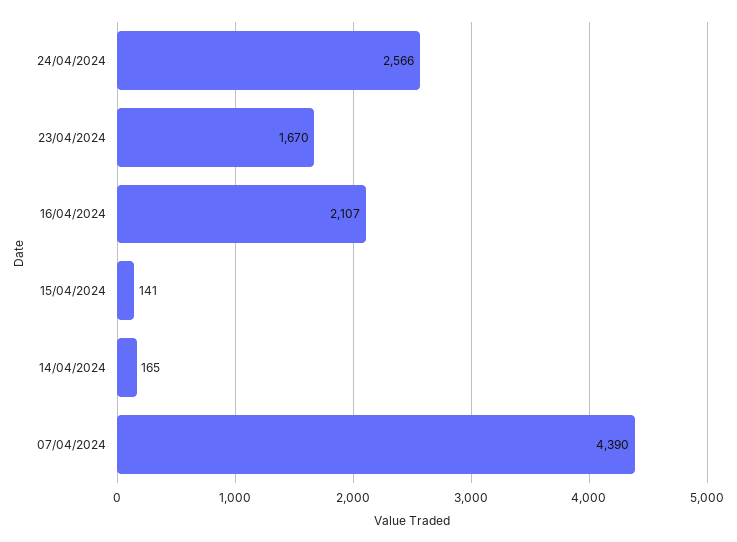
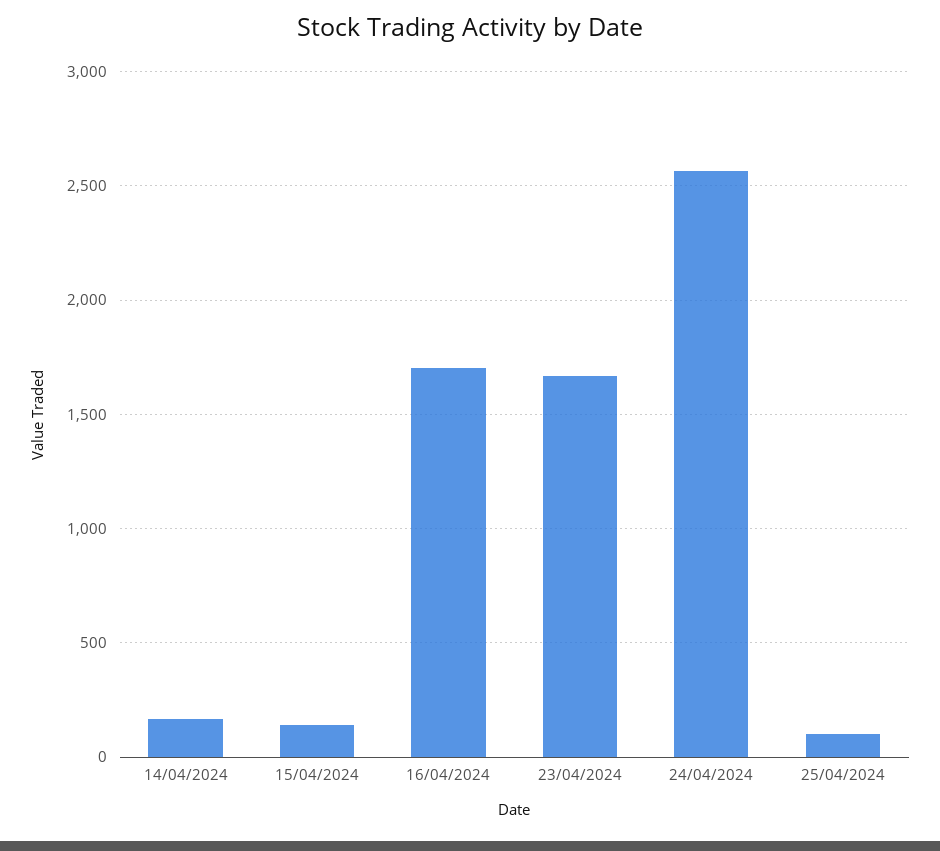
16/04/2024: 2107 -> 1700
07/04/2024: 4390 -> none
25/04/2024: none -> 100

